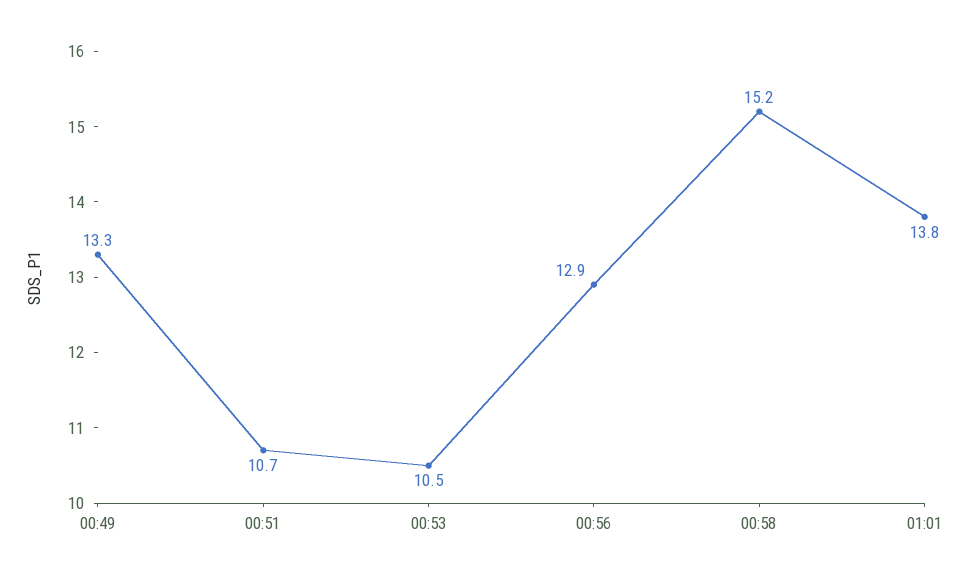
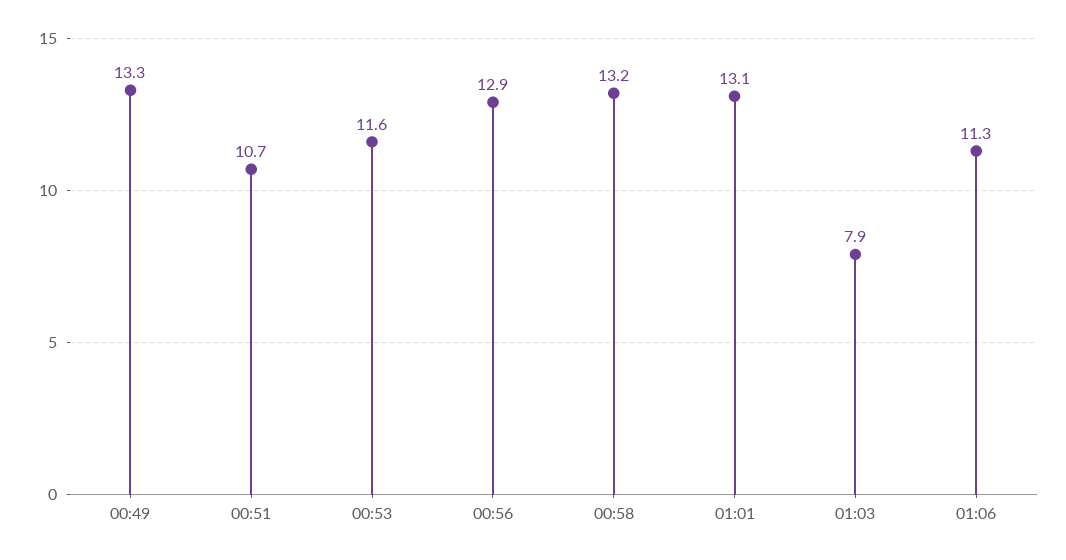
00:53: 10.5 -> 11.6
00:58: 15.2 -> 13.2
01:01: 13.8 -> 13.1
01:03: none -> 7.9
01:06: none -> 11.3

